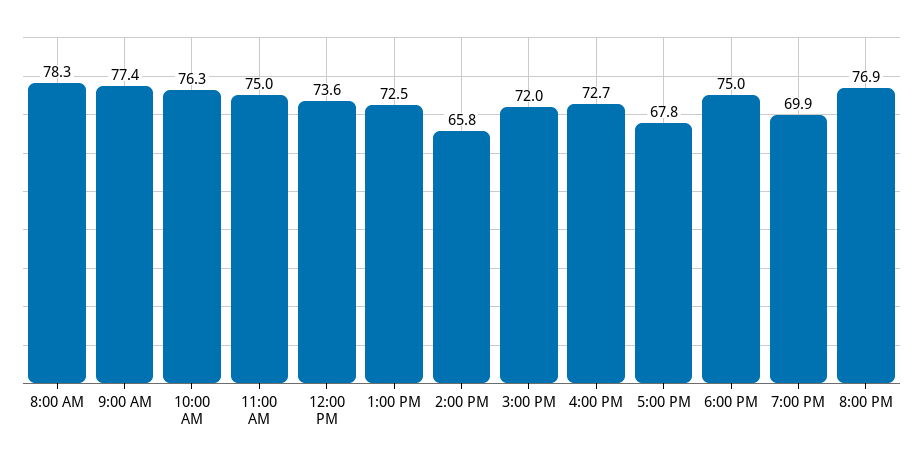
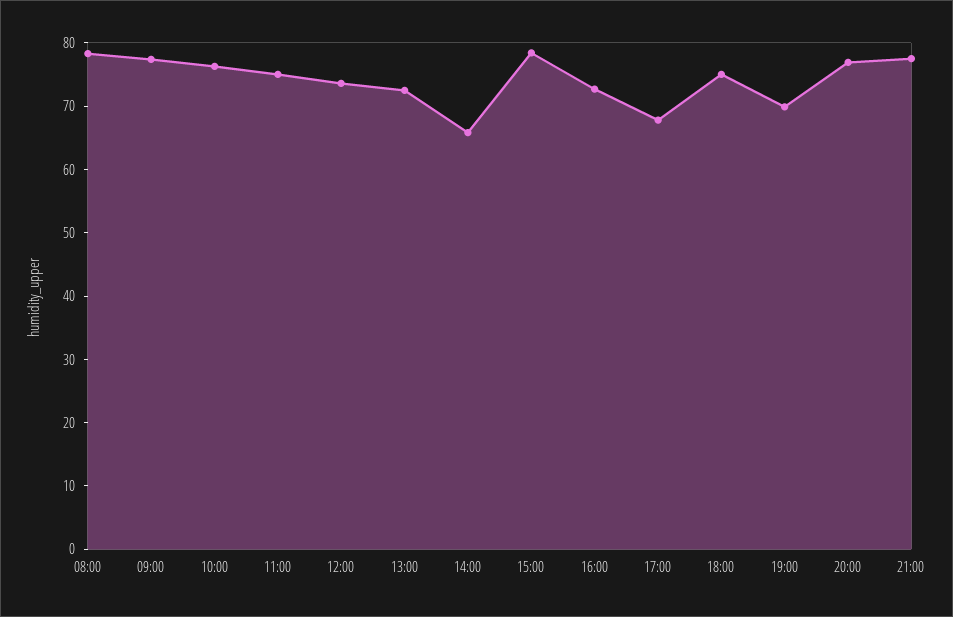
3:00 PM: 72 -> 78
21:00: none -> 78

